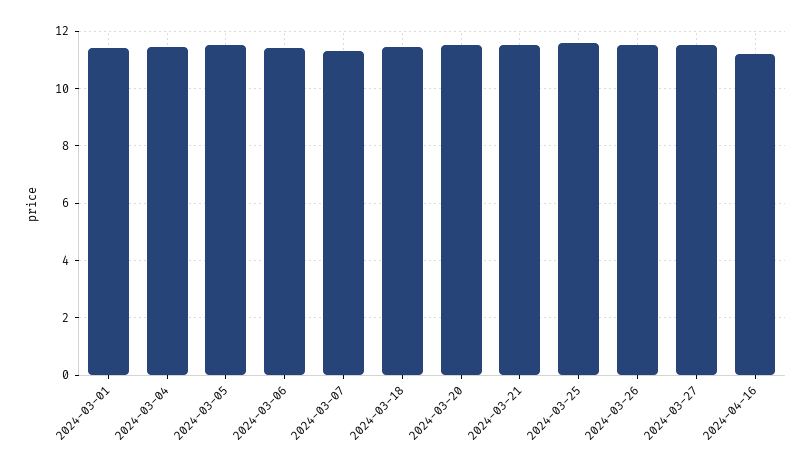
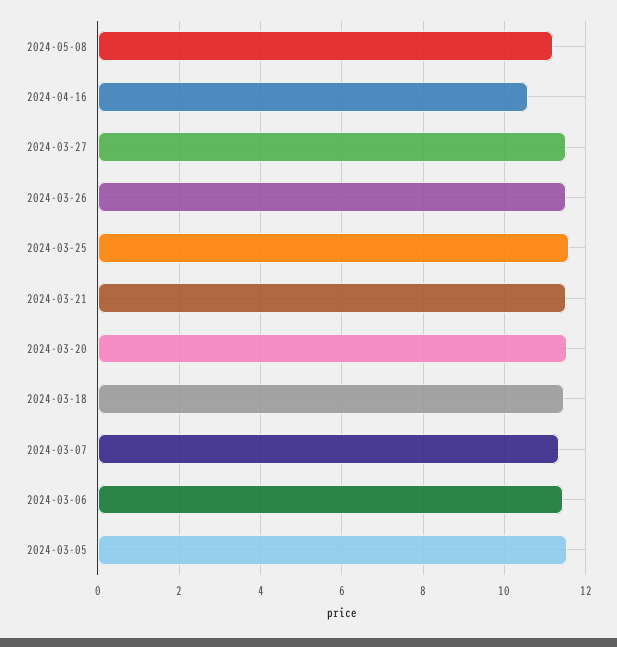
2024-03-01: 11.5 -> none
2024-03-04: 11.5 -> none
2024-04-16: 11.25 -> 10.6
2024-05-08: none -> 11.2

